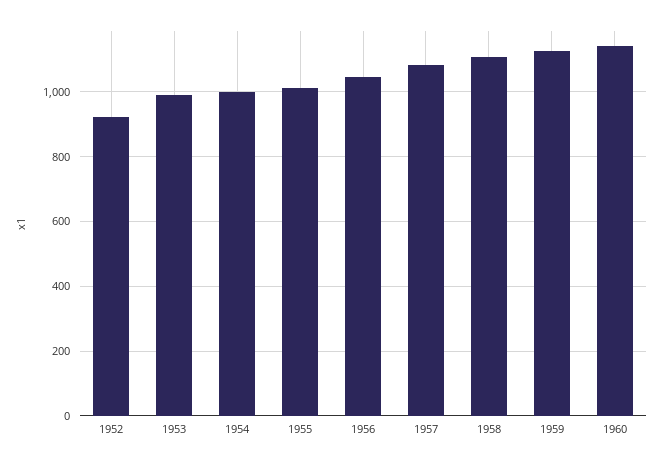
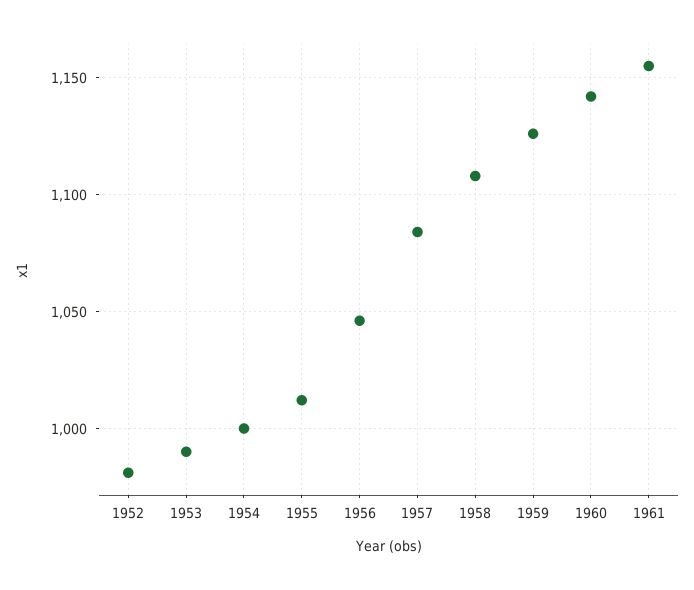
1952: 920 -> 980
1961: none -> 1155

